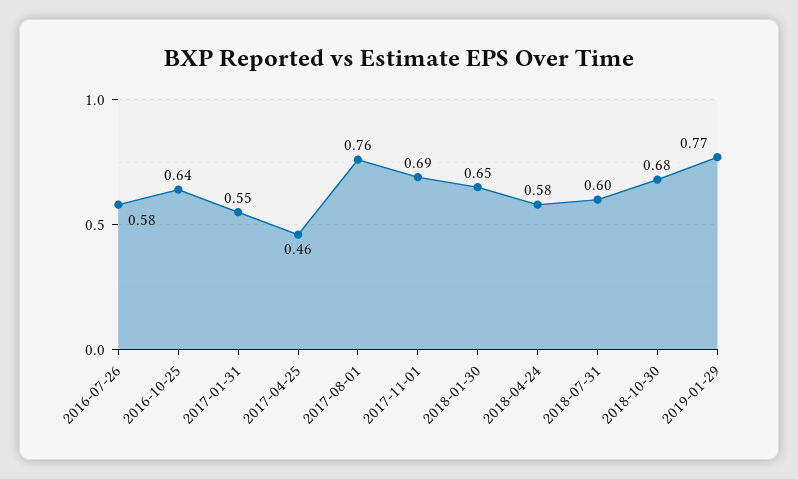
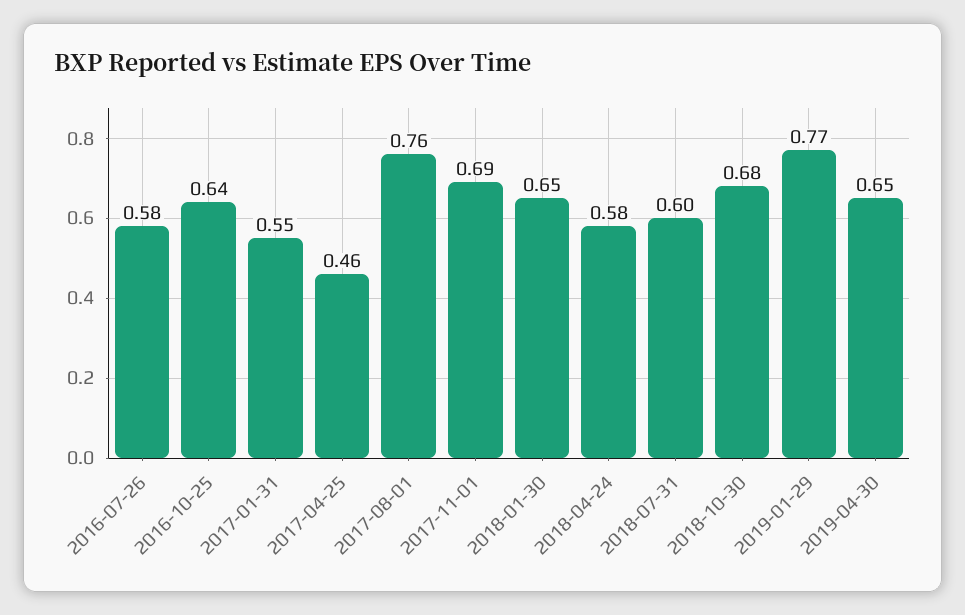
2019-04-30: none -> 0.65

